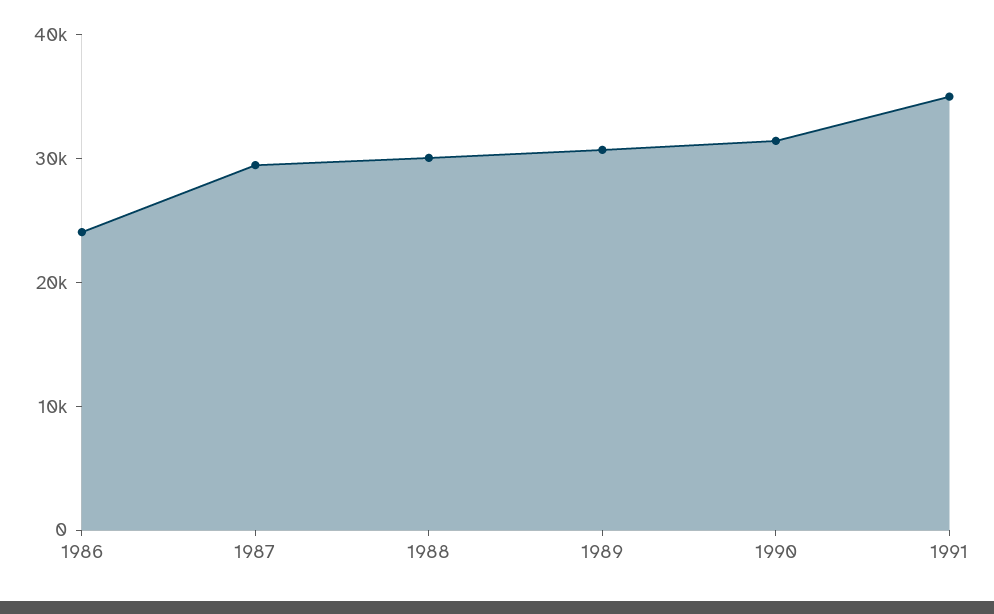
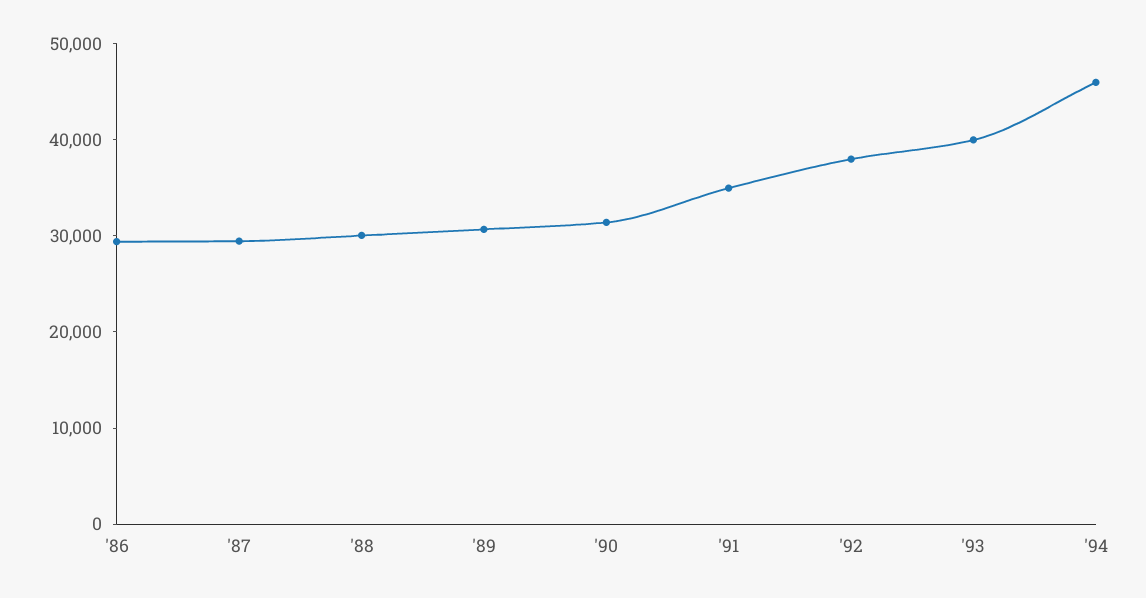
1986: 24000 -> 30000
'92: none -> 38000
'93: none -> 40000
'94: none -> 46000

